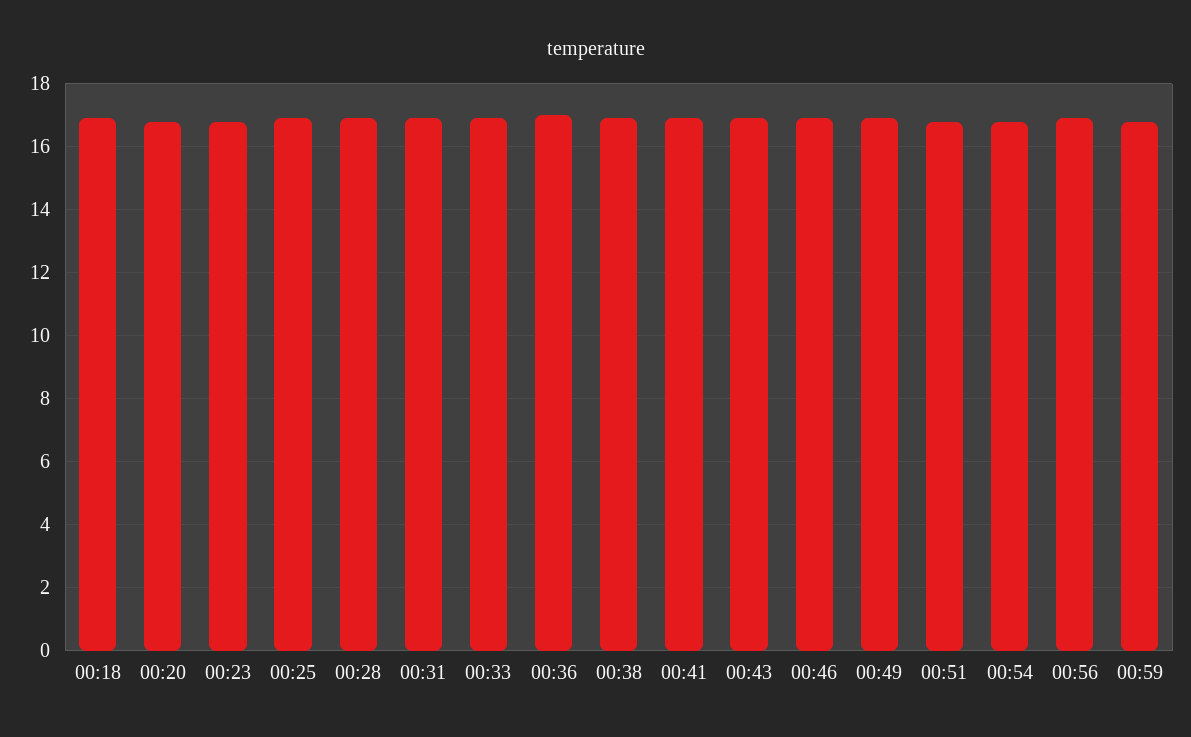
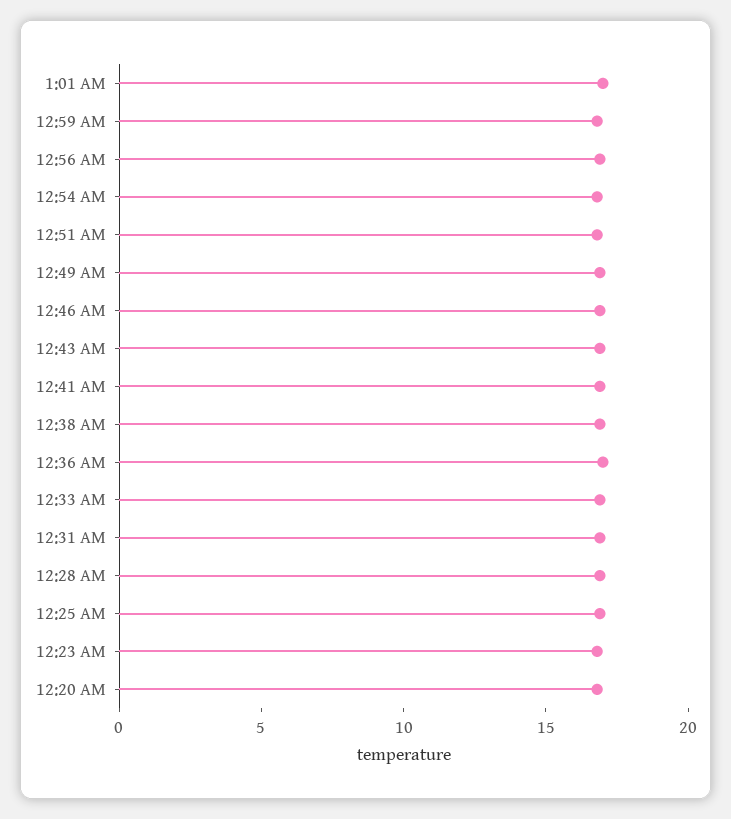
00:18: 17 -> none
1:01 AM: none -> 17

